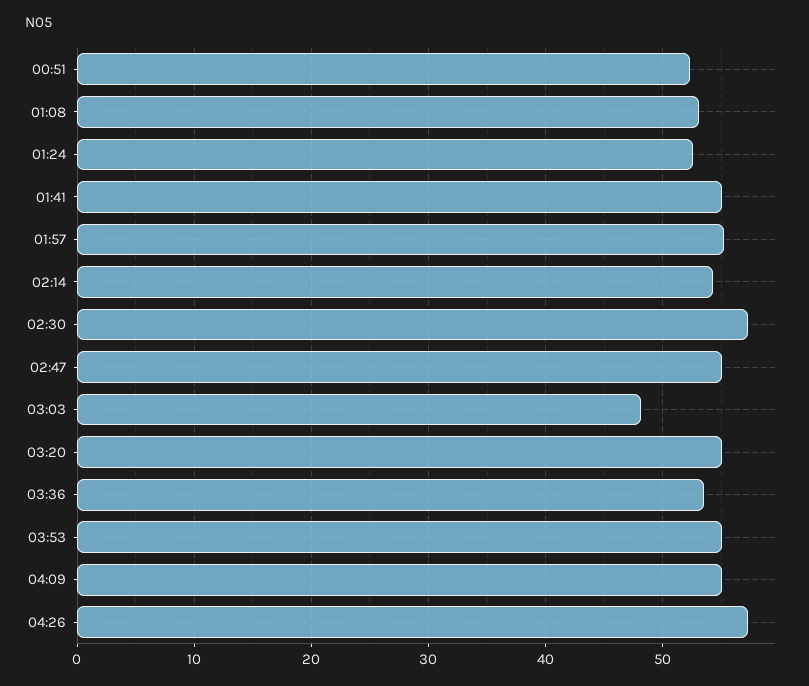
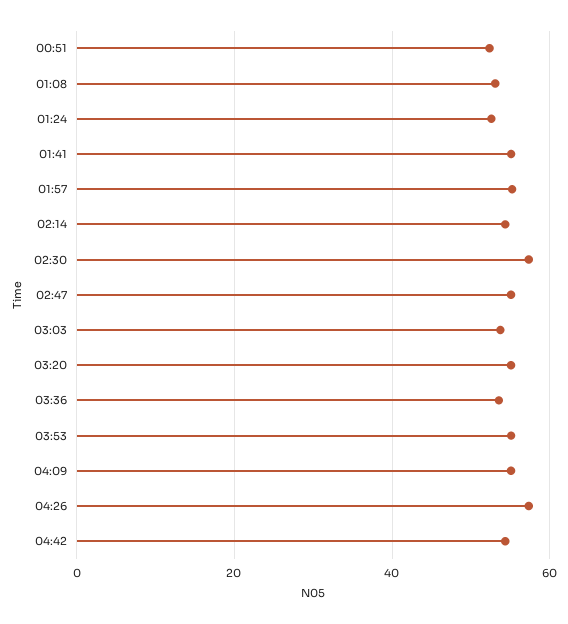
03:03: 48 -> 54
04:42: none -> 54

